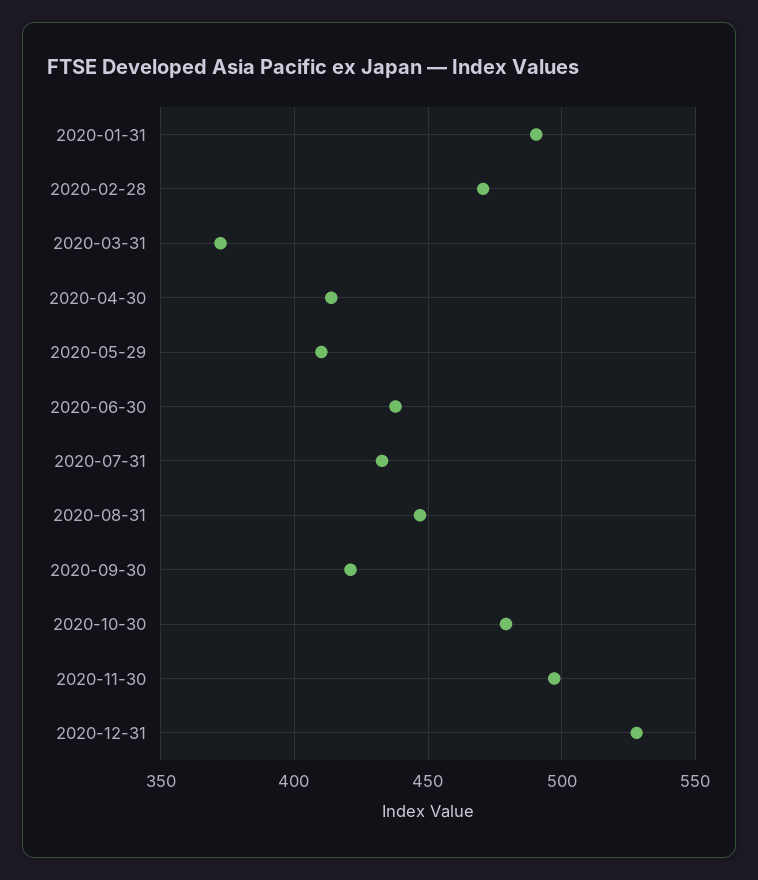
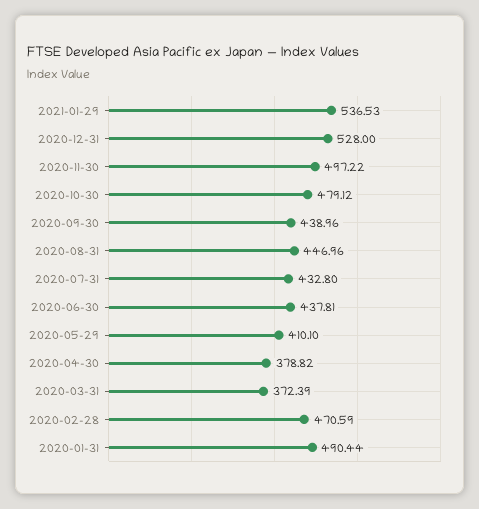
2020-04-30: 415 -> 378.82
2020-09-30: 420 -> 438.96
2021-01-29: none -> 536.53

